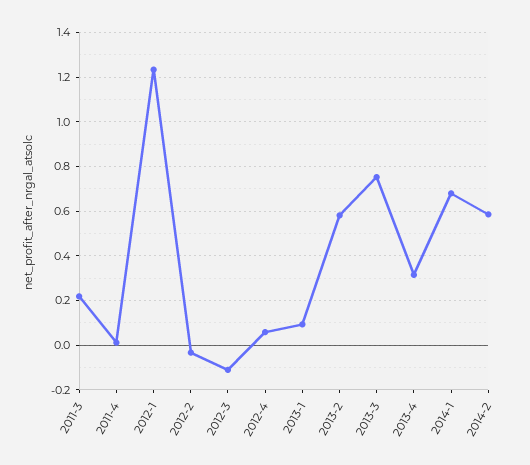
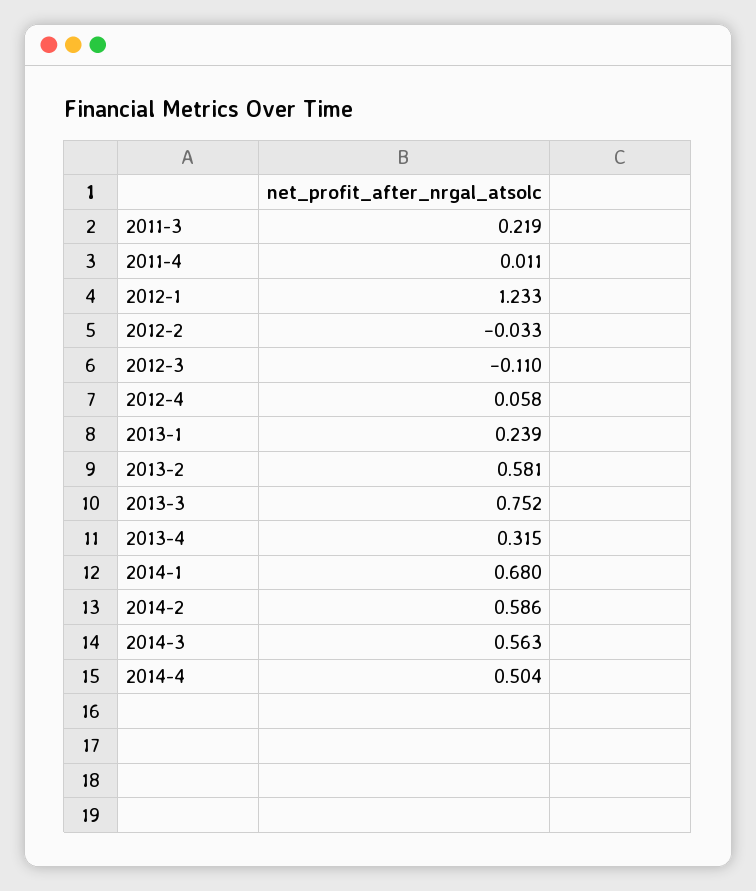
2013-1: 0.1 -> 0.239
2014-3: none -> 0.563
2014-4: none -> 0.504

